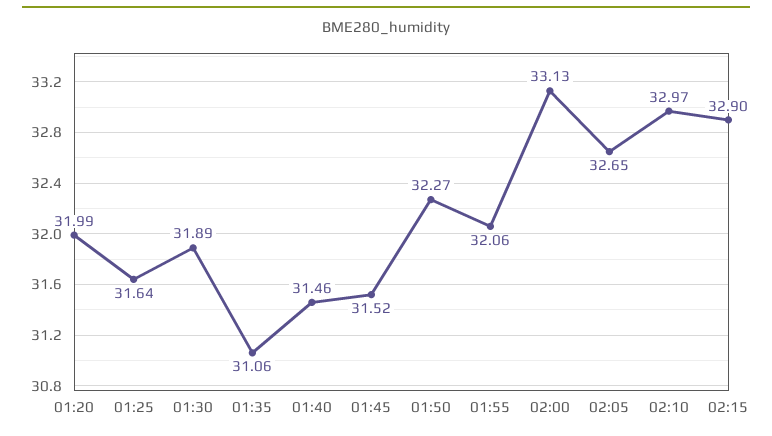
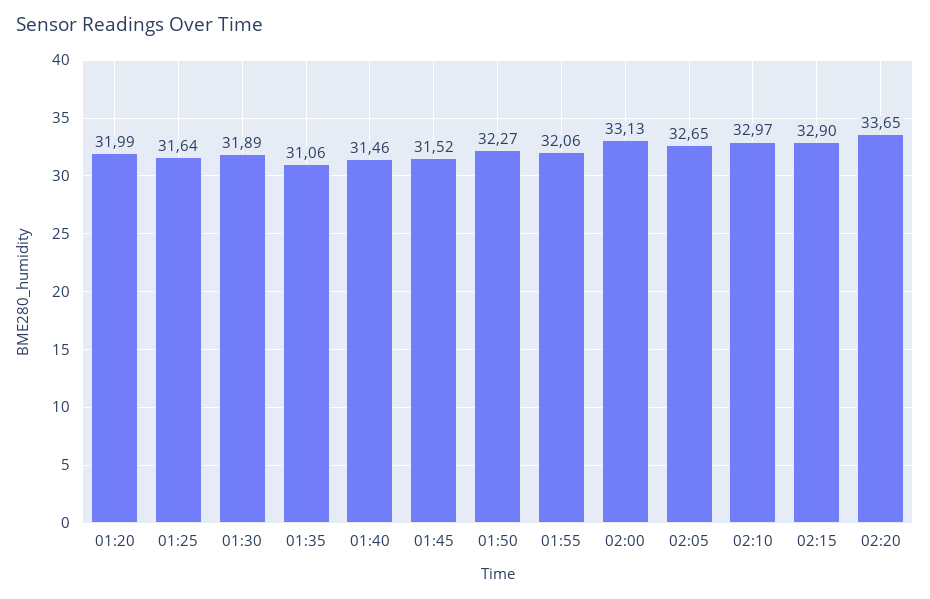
02:20: none -> 33.65

